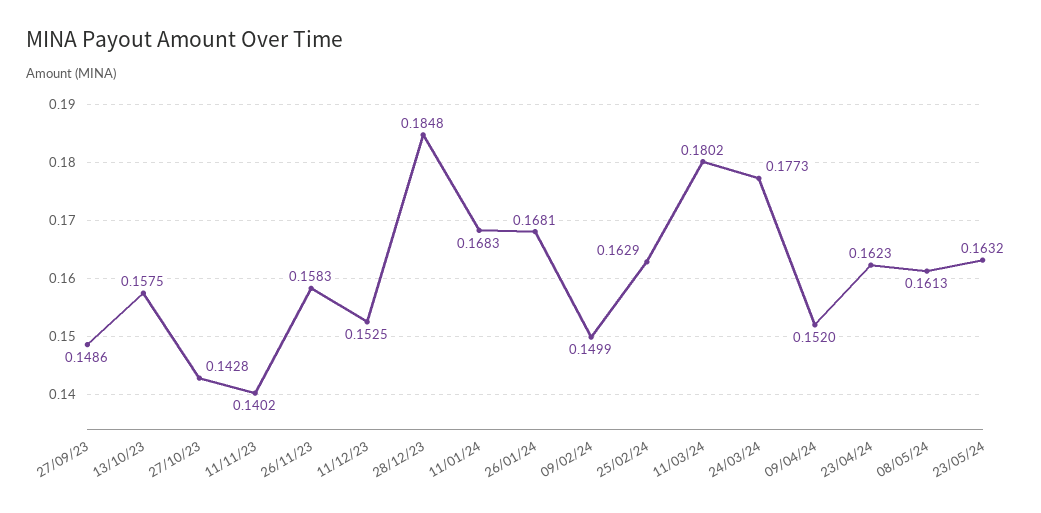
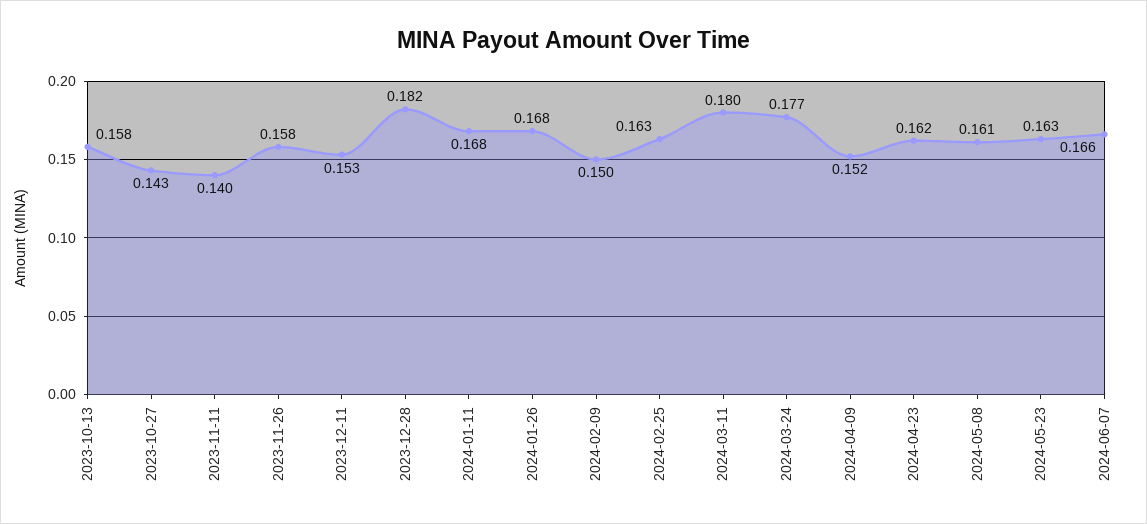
27/09/23: 0.1486 -> none
28/12/23: 0.1848 -> 0.182
2024-06-07: none -> 0.166

